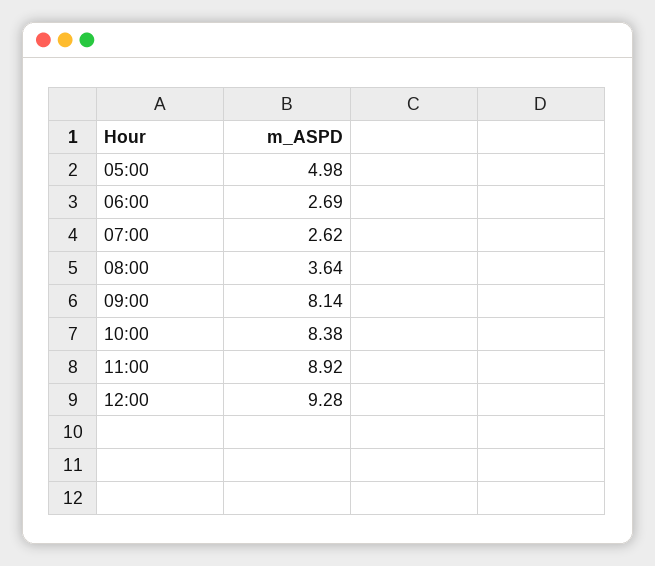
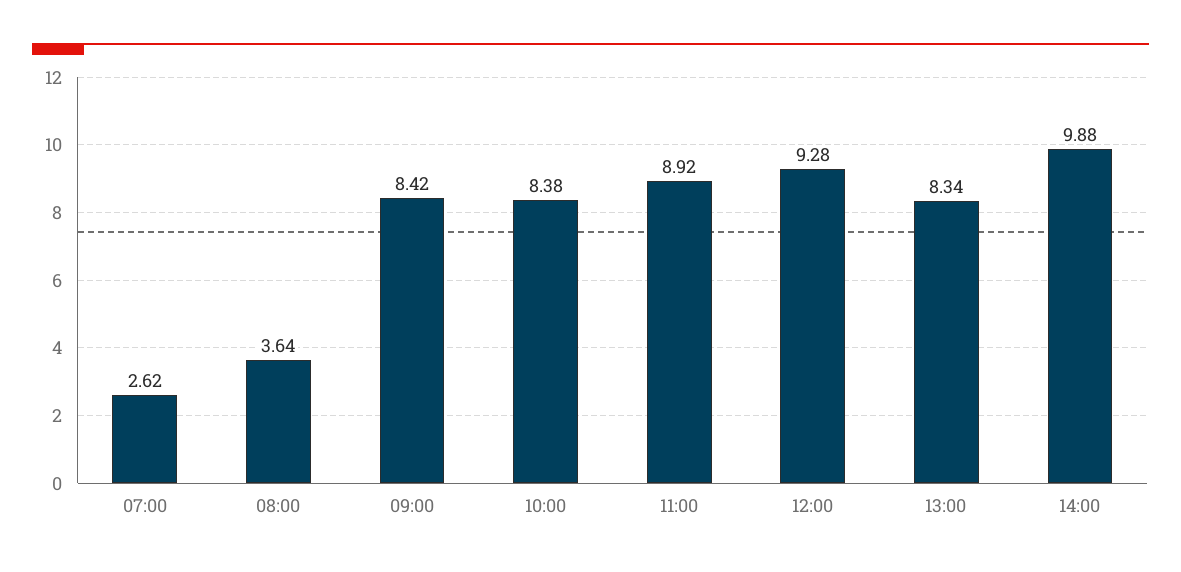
05:00: 4.98 -> none
06:00: 2.69 -> none
09:00: 8.14 -> 8.42
13:00: none -> 8.34
14:00: none -> 9.88

